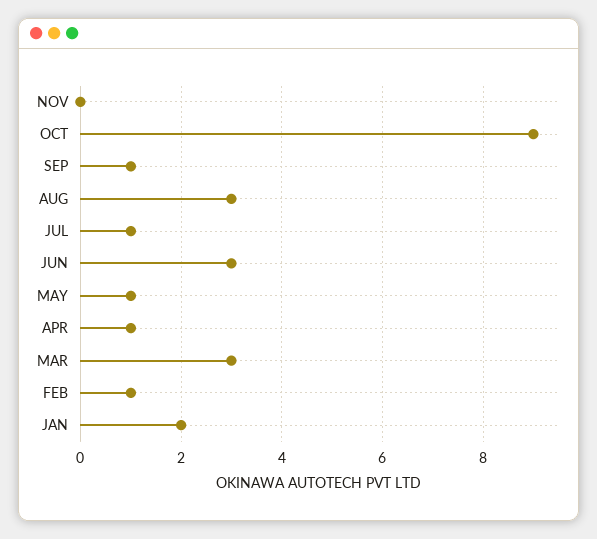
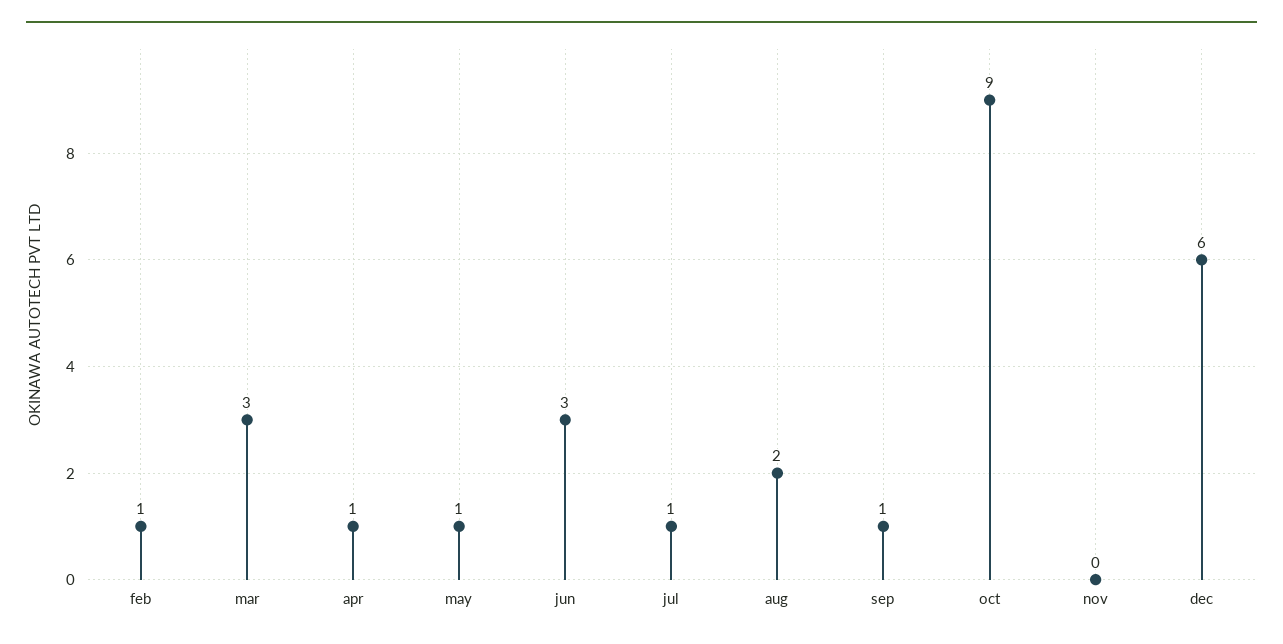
AUG: 3 -> 2
JAN: 2 -> none
dec: none -> 6

